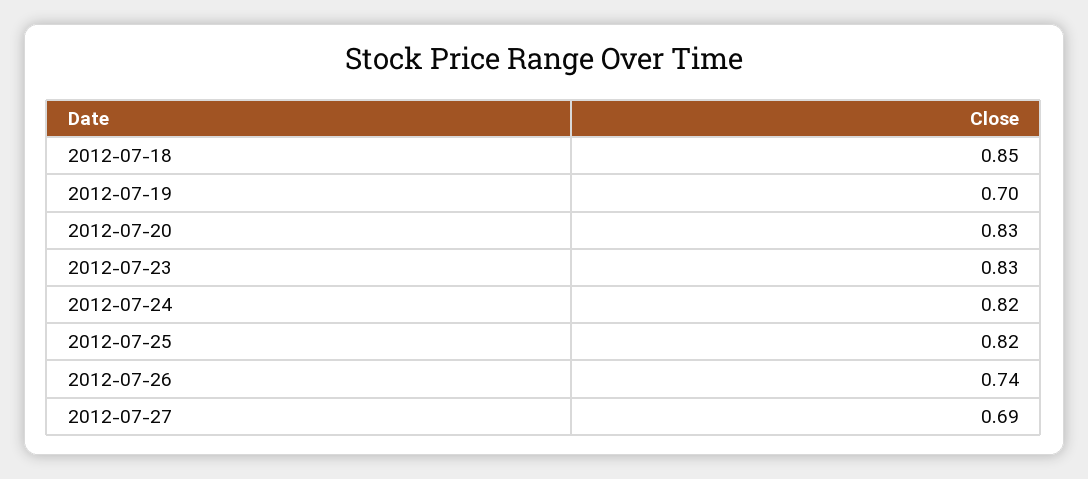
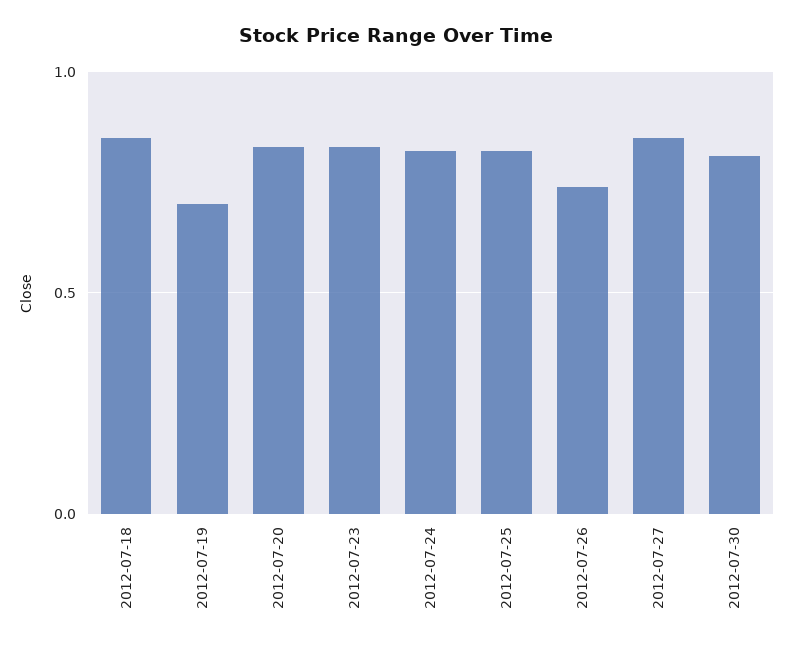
2012-07-27: 0.69 -> 0.85
2012-07-30: none -> 0.8

